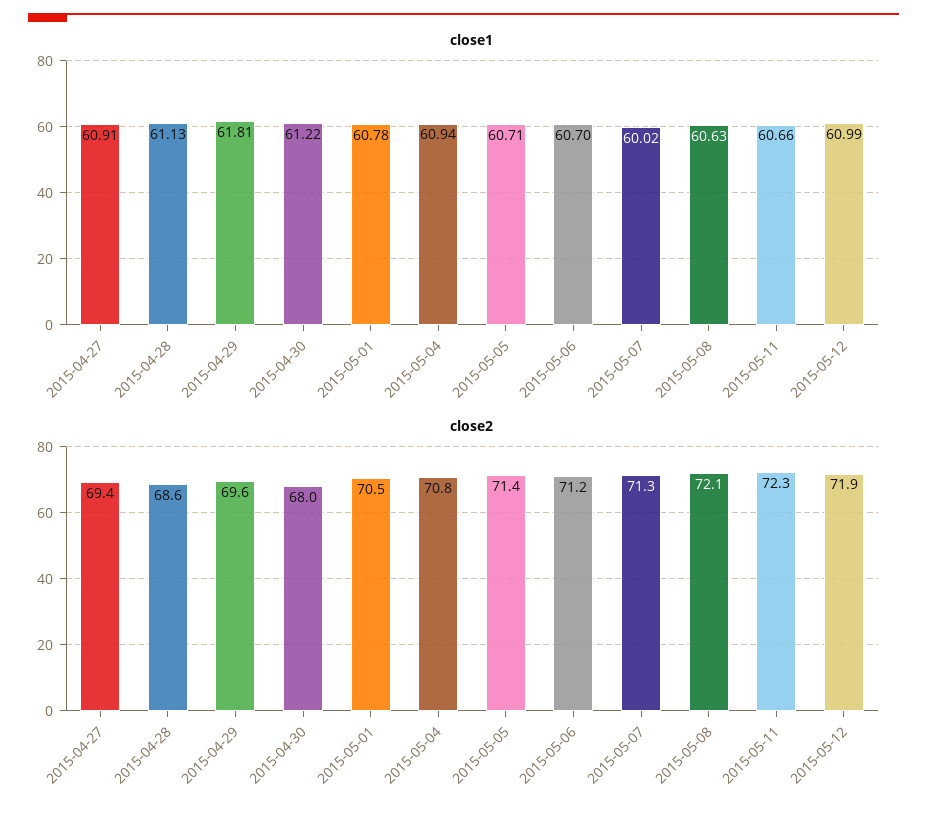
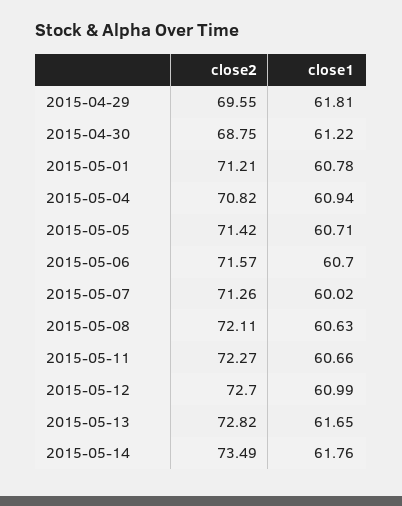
close1, 2015-04-27: 60.91 -> none
close1, 2015-04-28: 61.13 -> none
close2, 2015-04-27: 69.4 -> none
close2, 2015-04-28: 68.6 -> none
close2, 2015-04-30: 68 -> 68.75
close2, 2015-05-01: 70.5 -> 71.21
close2, 2015-05-06: 71.2 -> 71.57
close2, 2015-05-12: 71.9 -> 72.7
close2, 2015-05-13: none -> 72.82
close1, 2015-05-13: none -> 61.65
close2, 2015-05-14: none -> 73.49
close1, 2015-05-14: none -> 61.76

